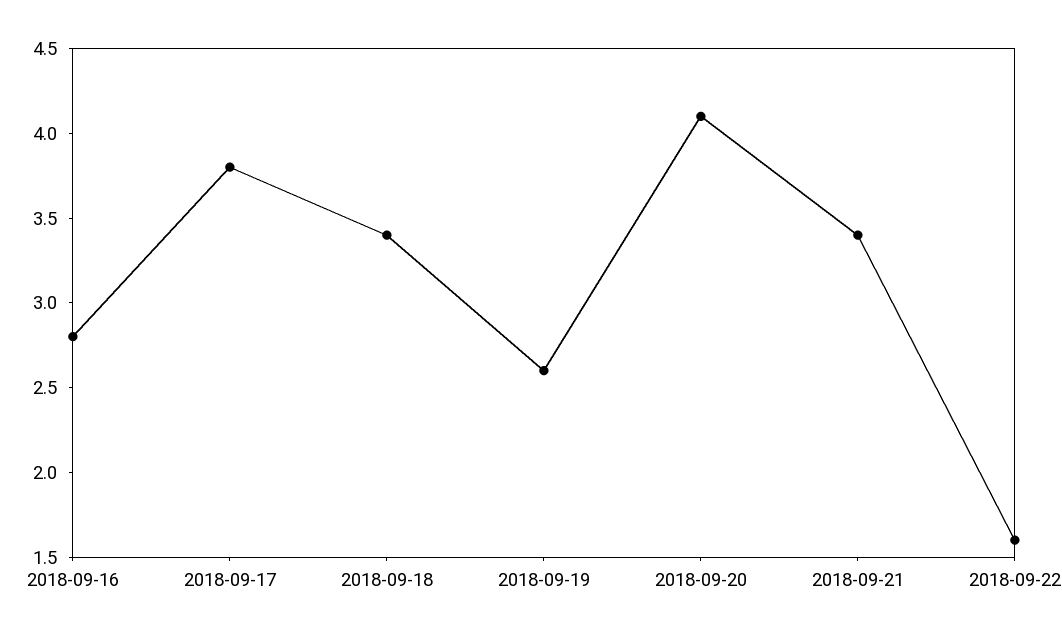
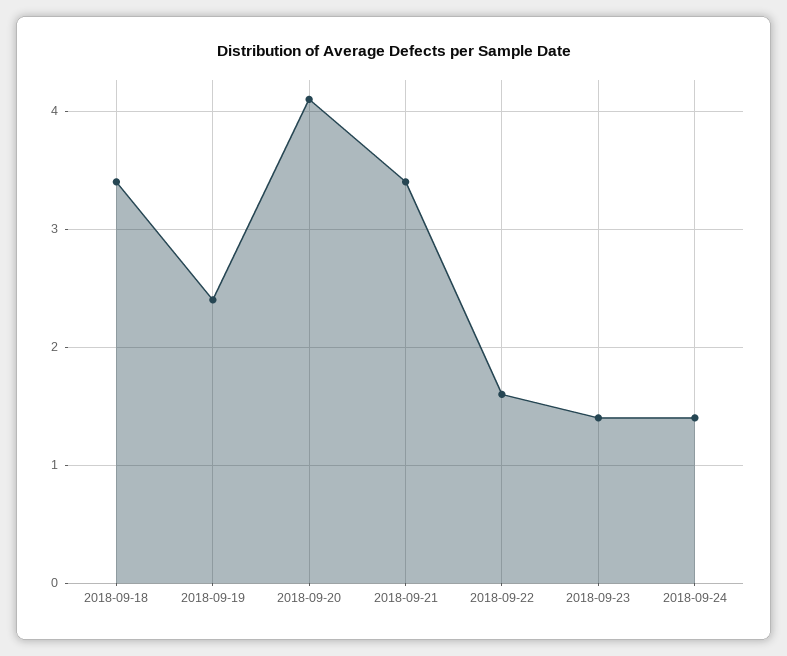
2018-09-16: 2.8 -> none
2018-09-17: 3.8 -> none
2018-09-19: 2.6 -> 2.4
2018-09-23: none -> 1.4
2018-09-24: none -> 1.4

